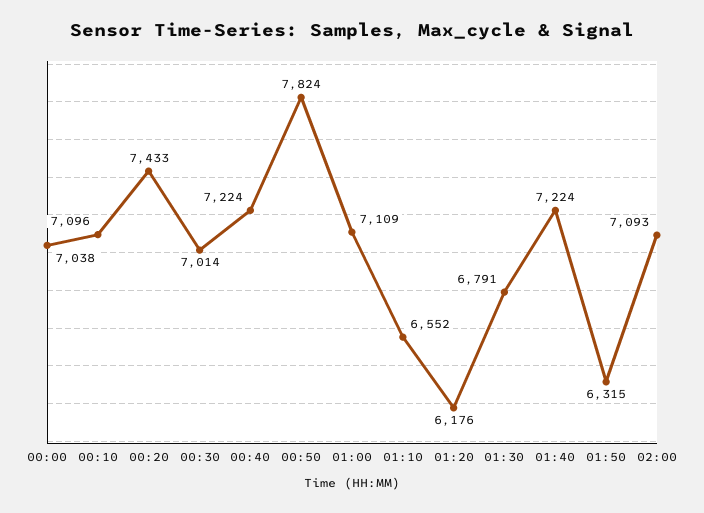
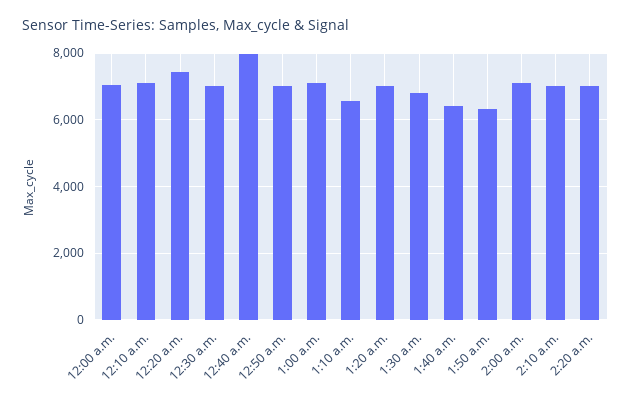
00:40: 7224 -> 8000
00:50: 7824 -> 7000
01:20: 6176 -> 7000
01:40: 7224 -> 6400
2:10 a.m.: none -> 7000
2:20 a.m.: none -> 7000

